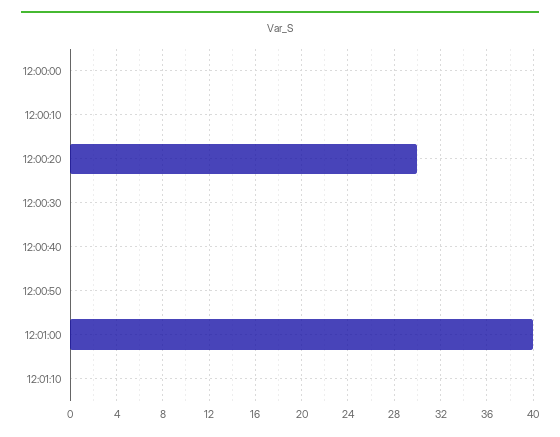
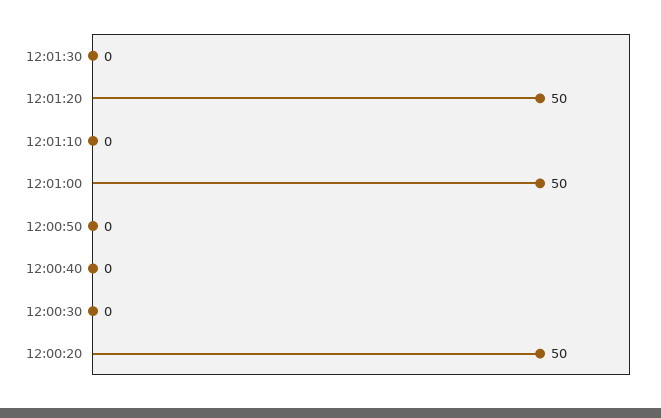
12:00:00: 0 -> none
12:00:10: 0 -> none
12:00:20: 30 -> 50
12:01:00: 40 -> 50
12:01:30: none -> 0
12:01:20: none -> 50

